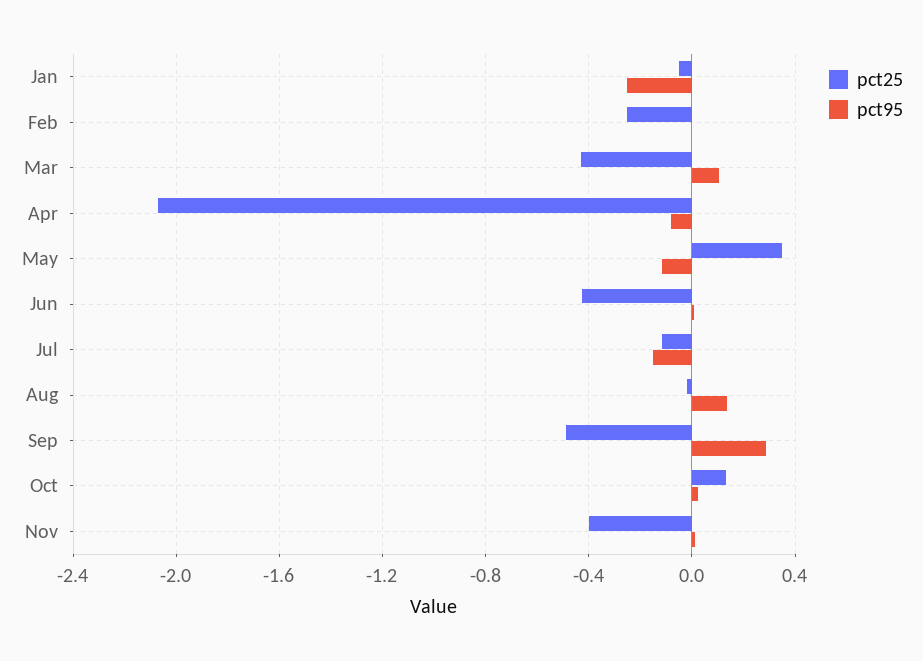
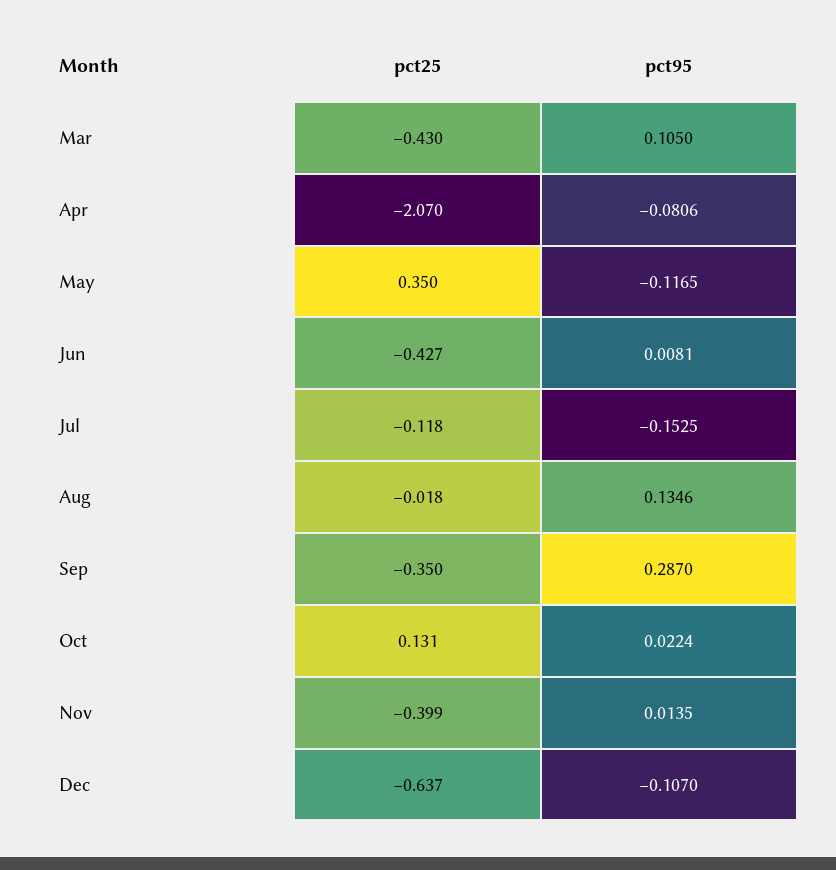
pct25, Jan: -0.05 -> none
pct95, Jan: -0.25 -> none
pct25, Feb: -0.25 -> none
pct95, Feb: 0 -> none
pct25, Sep: -0.5 -> -0.35
pct25, Dec: none -> -0.637
pct95, Dec: none -> -0.107

